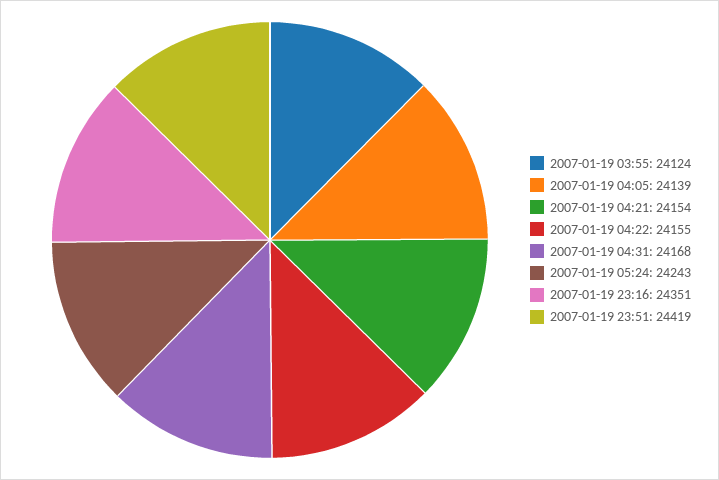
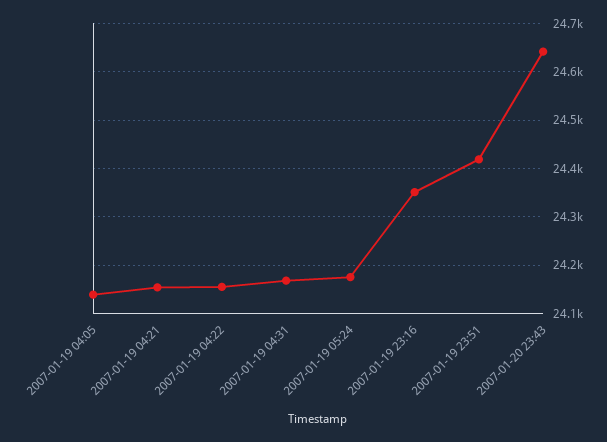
2007-01-19 03:55: 24124 -> none
2007-01-19 05:24: 24243 -> 24180
2007-01-20 23:43: none -> 24640

